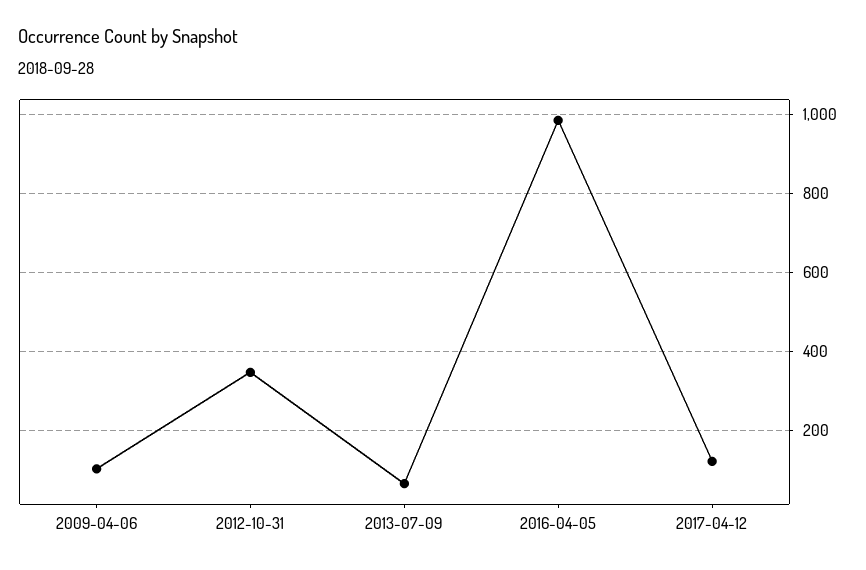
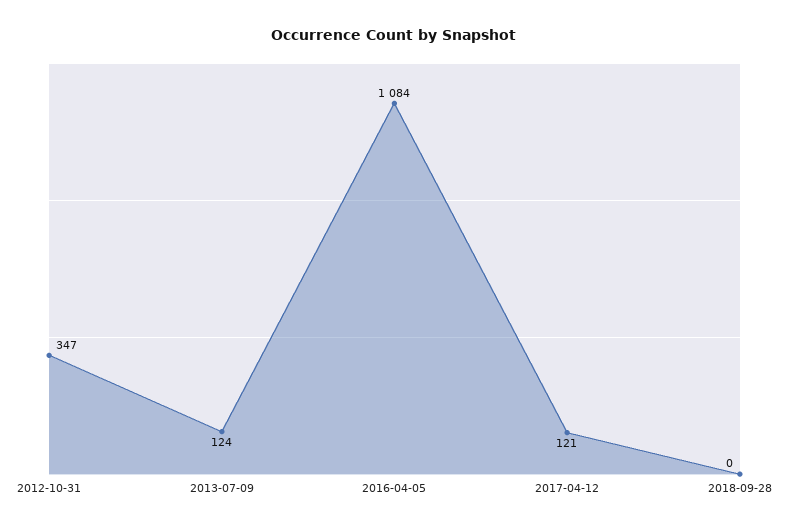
2009-04-06: 100 -> none
2013-07-09: 60 -> 124
2016-04-05: 980 -> 1084
2018-09-28: none -> 0

